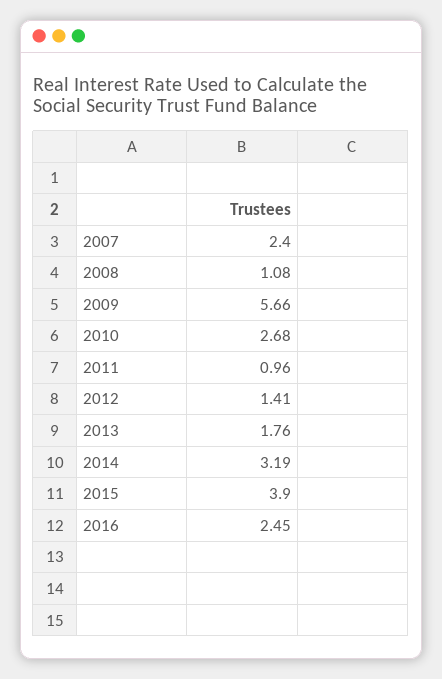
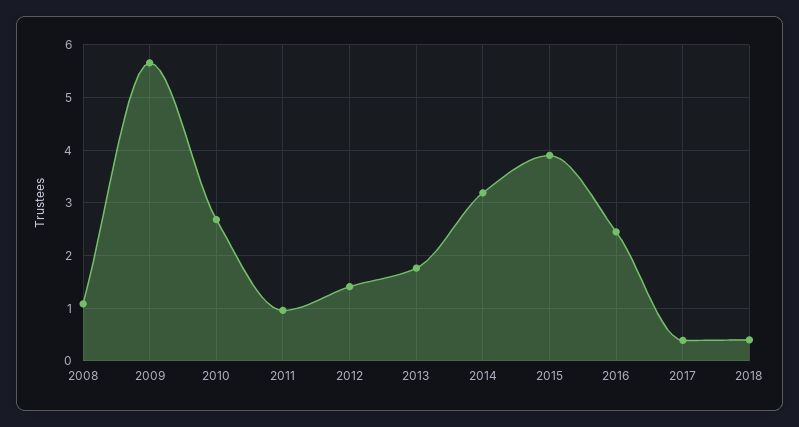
2007: 2.4 -> none
2017: none -> 0.4
2018: none -> 0.4

